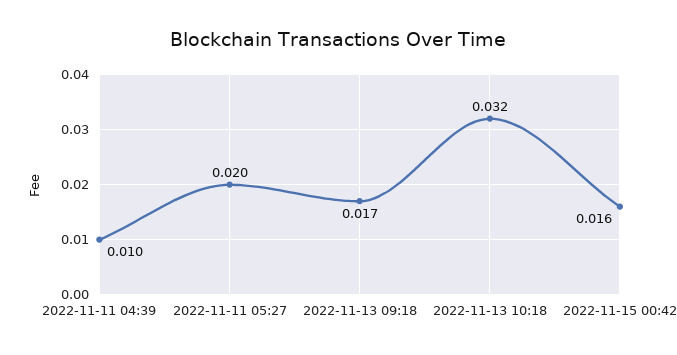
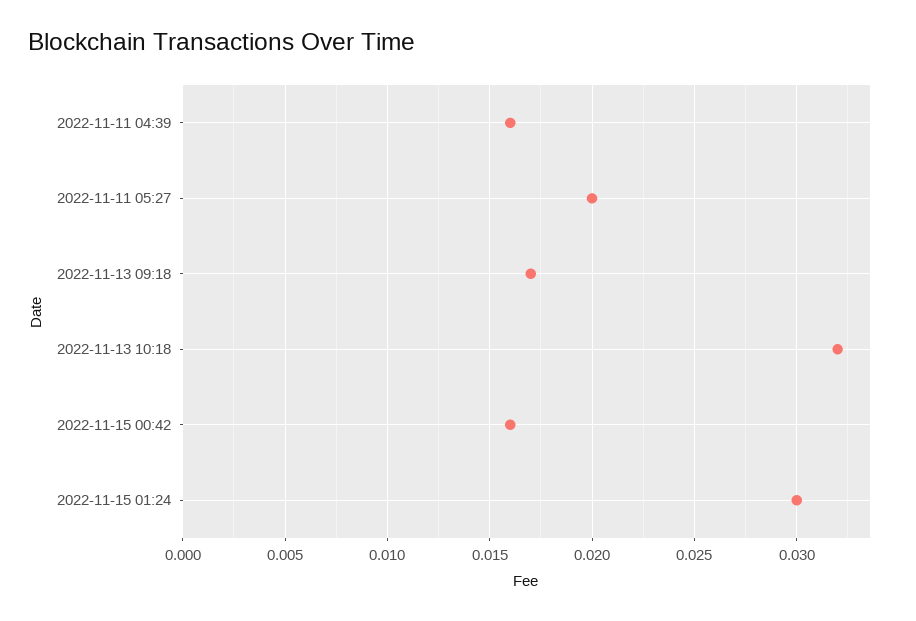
2022-11-11 04:39: 0.01 -> 0.016
2022-11-15 01:24: none -> 0.03

